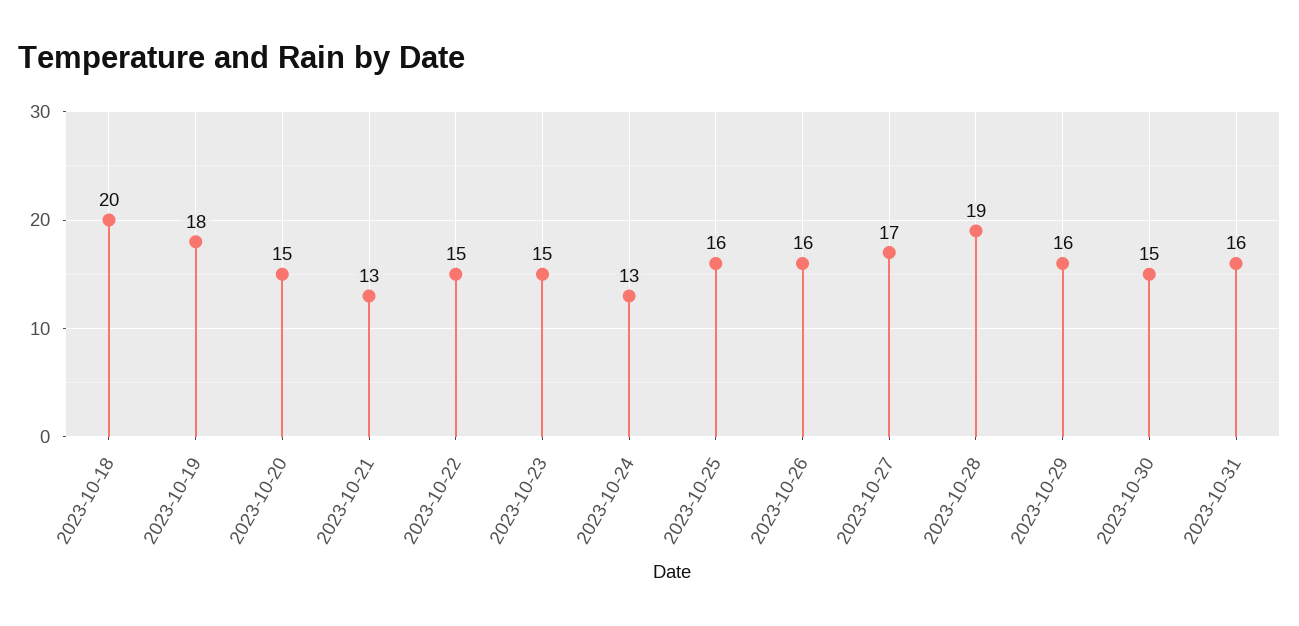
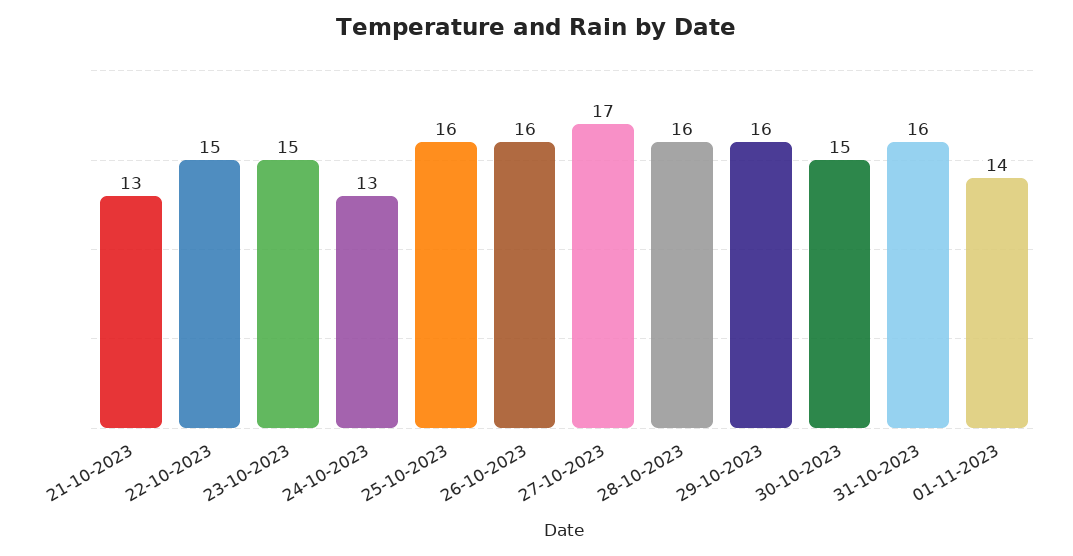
2023-10-18: 20 -> none
2023-10-19: 18 -> none
2023-10-20: 15 -> none
2023-10-28: 19 -> 16
01-11-2023: none -> 14

